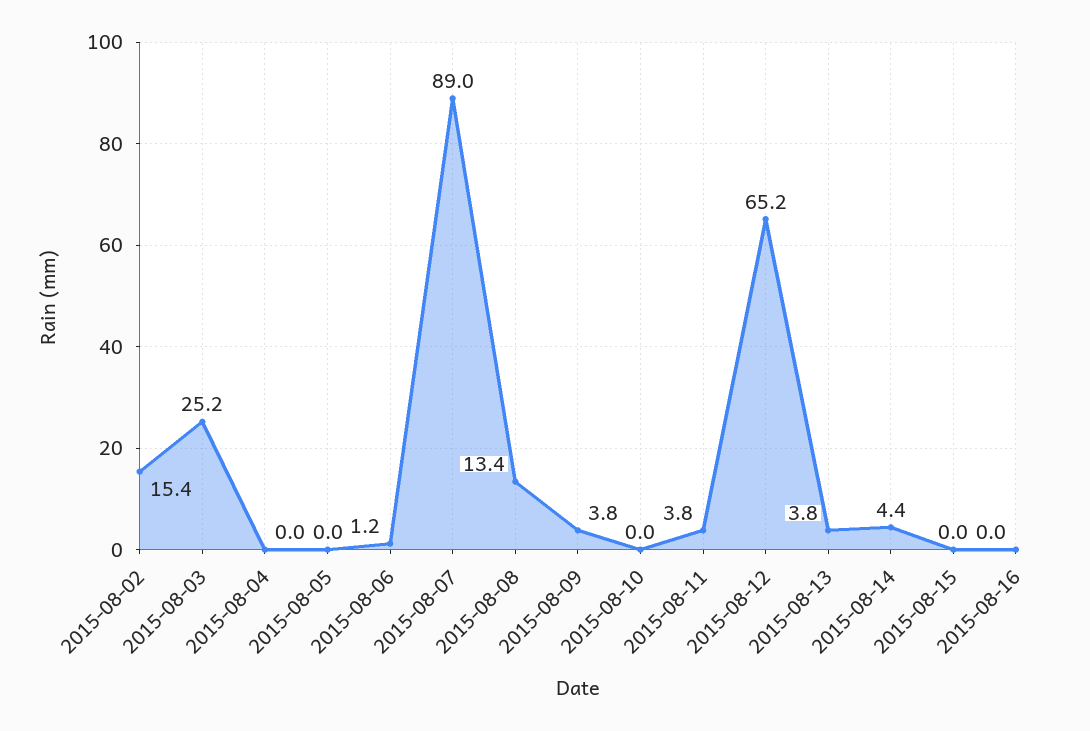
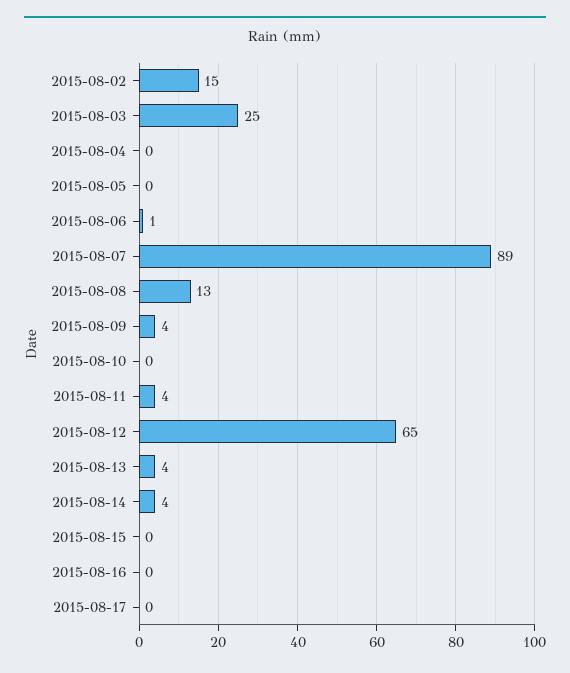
2015-08-17: none -> 0

